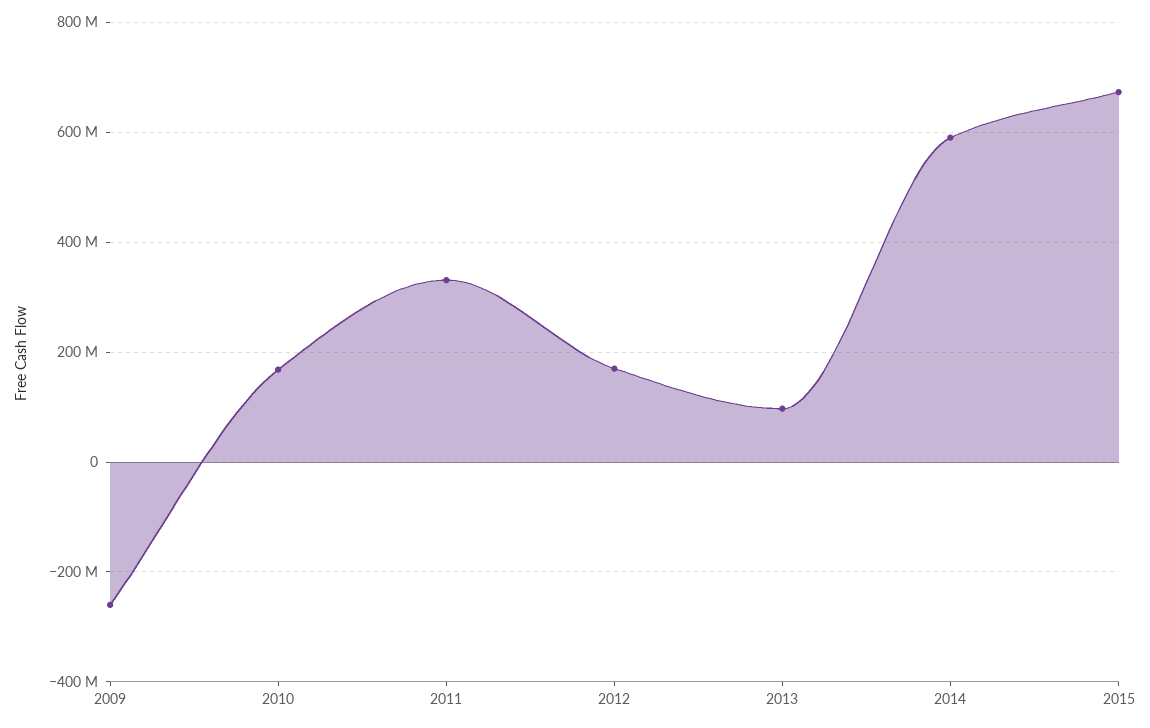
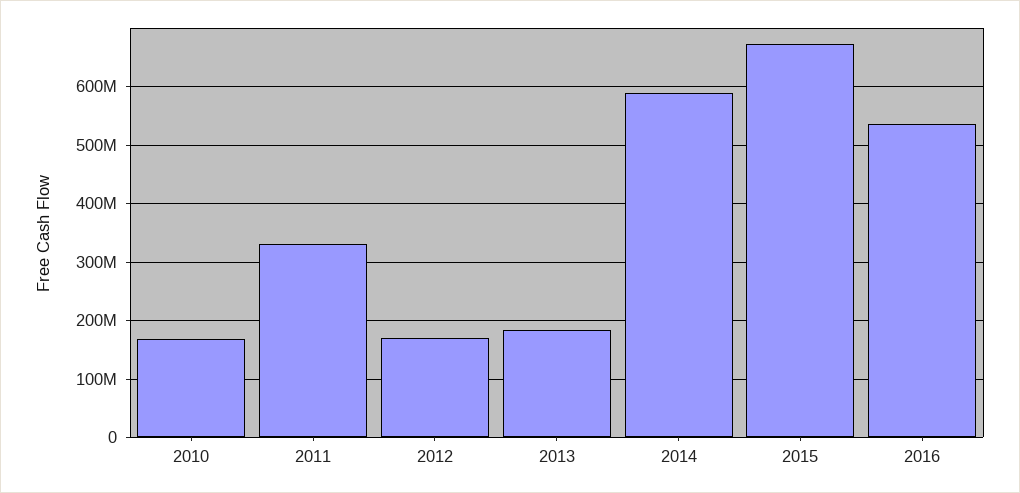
2009: -260000000 -> none
2013: 100000000 -> 180000000
2016: none -> 540000000

